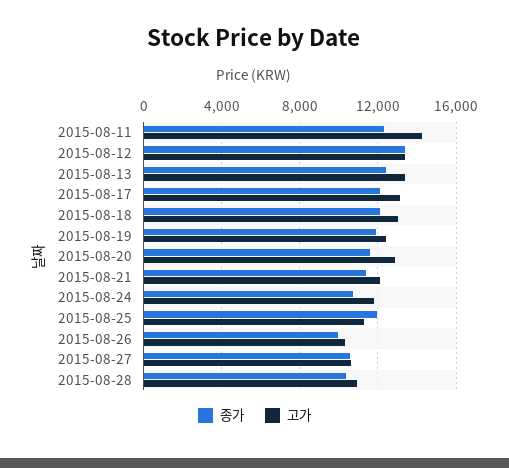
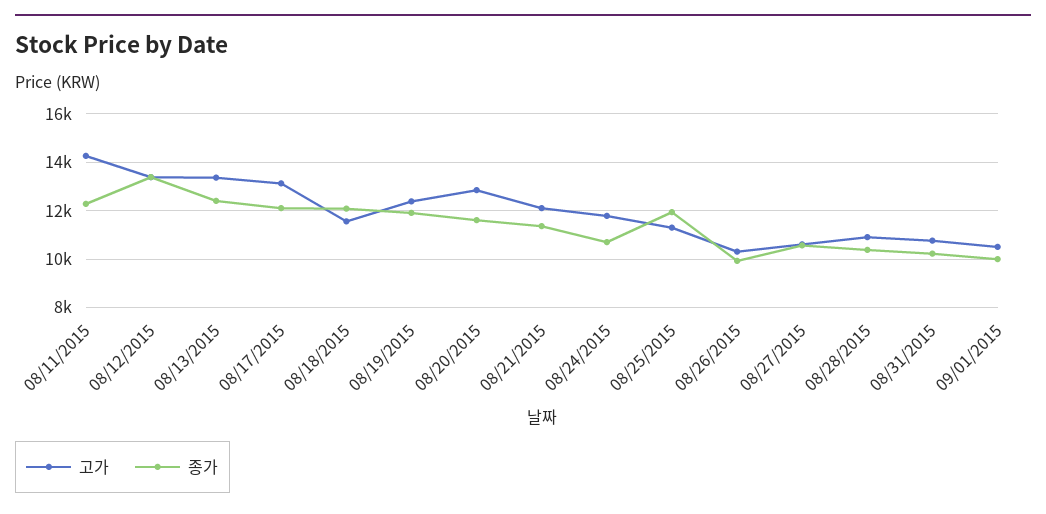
고가, 2015-08-18: 13000 -> 11500
고가, 08/31/2015: none -> 10750
종가, 08/31/2015: none -> 10250
고가, 09/01/2015: none -> 10500
종가, 09/01/2015: none -> 10000

